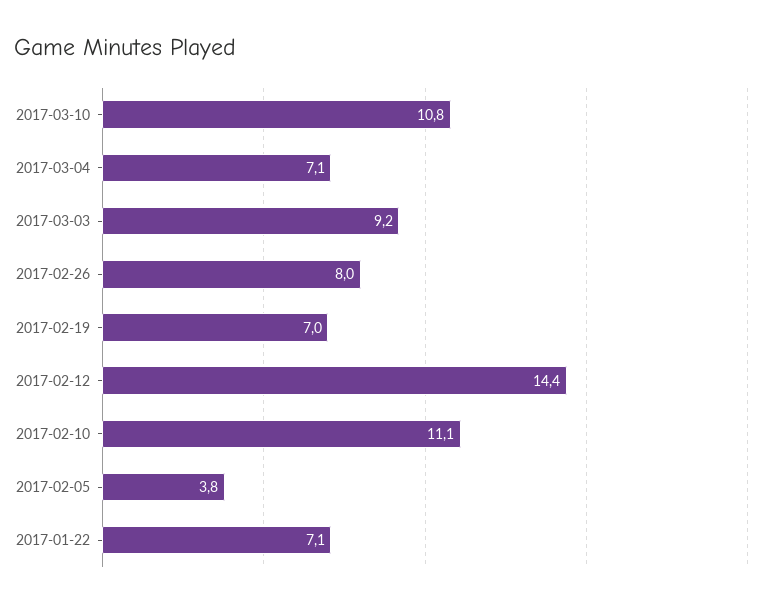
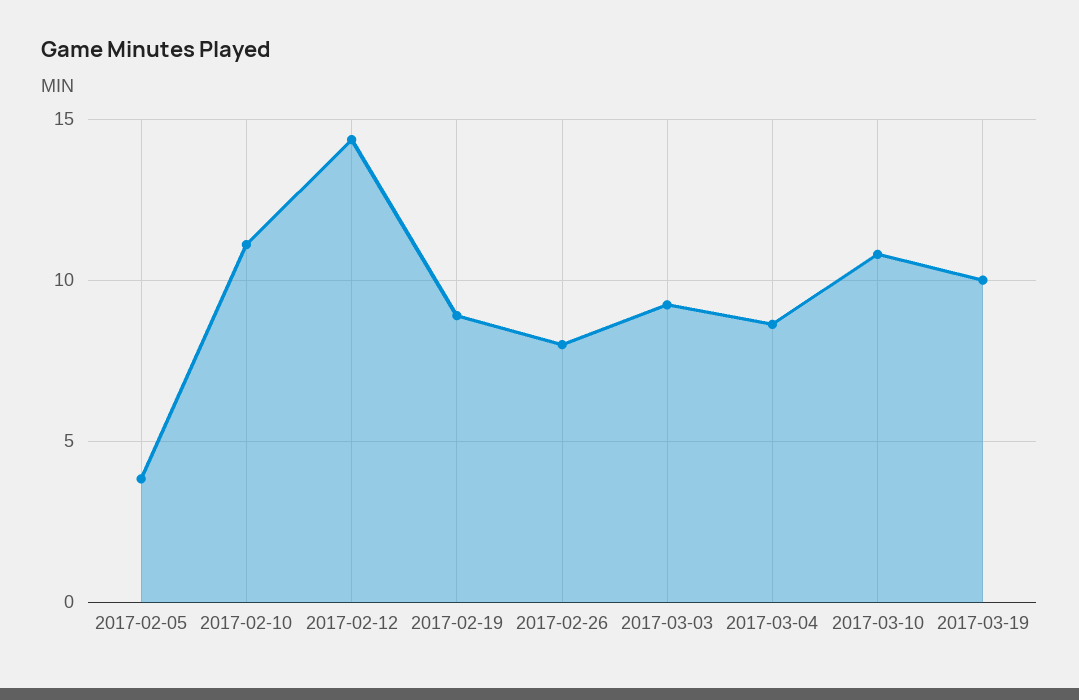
2017-03-04: 7.1 -> 8.5
2017-02-19: 7 -> 9
2017-01-22: 7.1 -> none
2017-03-19: none -> 10

